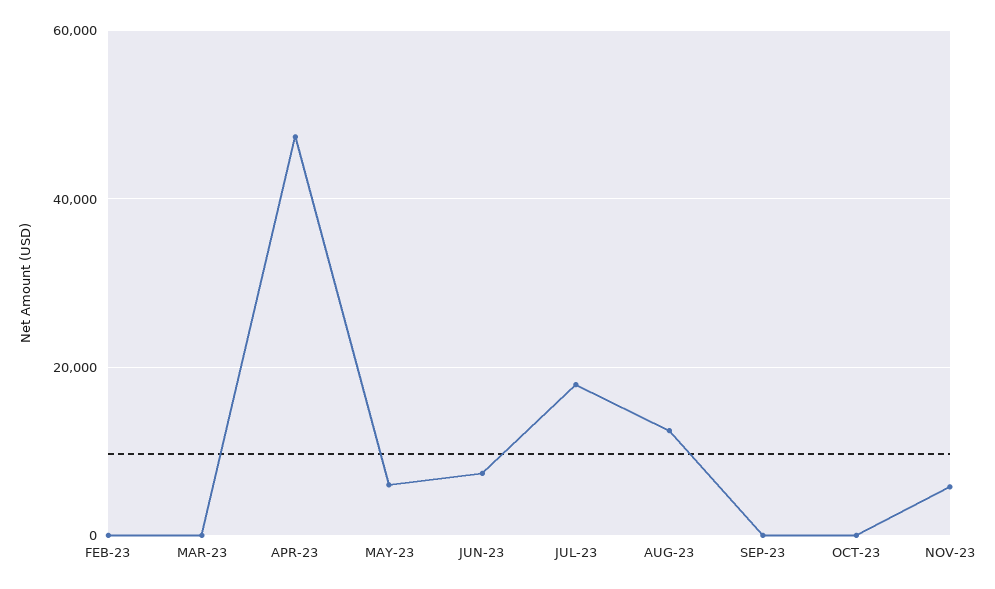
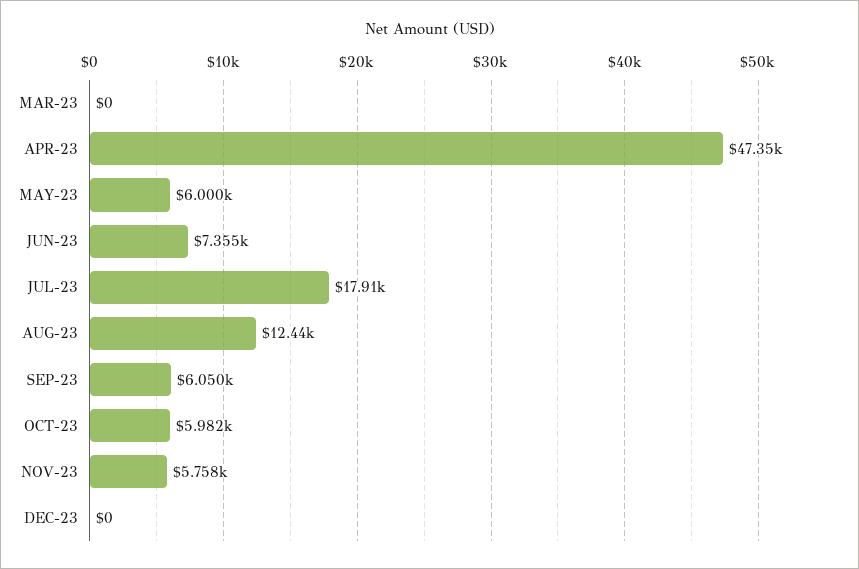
FEB-23: 0 -> none
SEP-23: 0 -> 6050
OCT-23: 0 -> 5982
DEC-23: none -> 0

